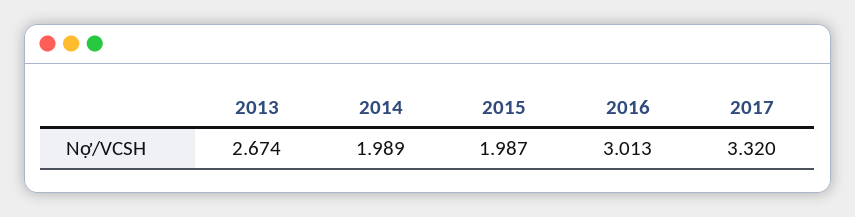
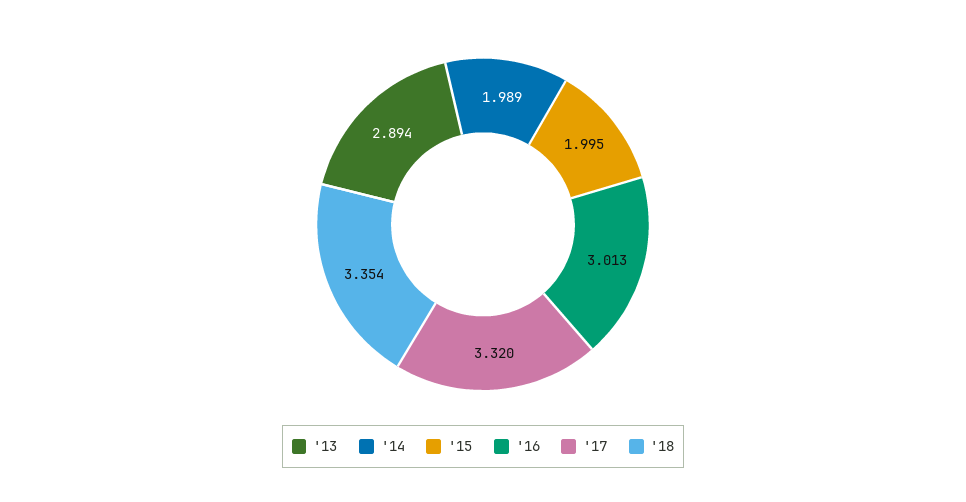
2013: 2.674 -> 2.894
2015: 1.987 -> 1.995
'18: none -> 3.354

